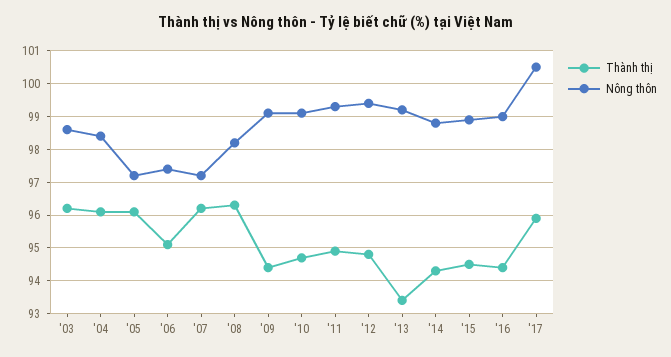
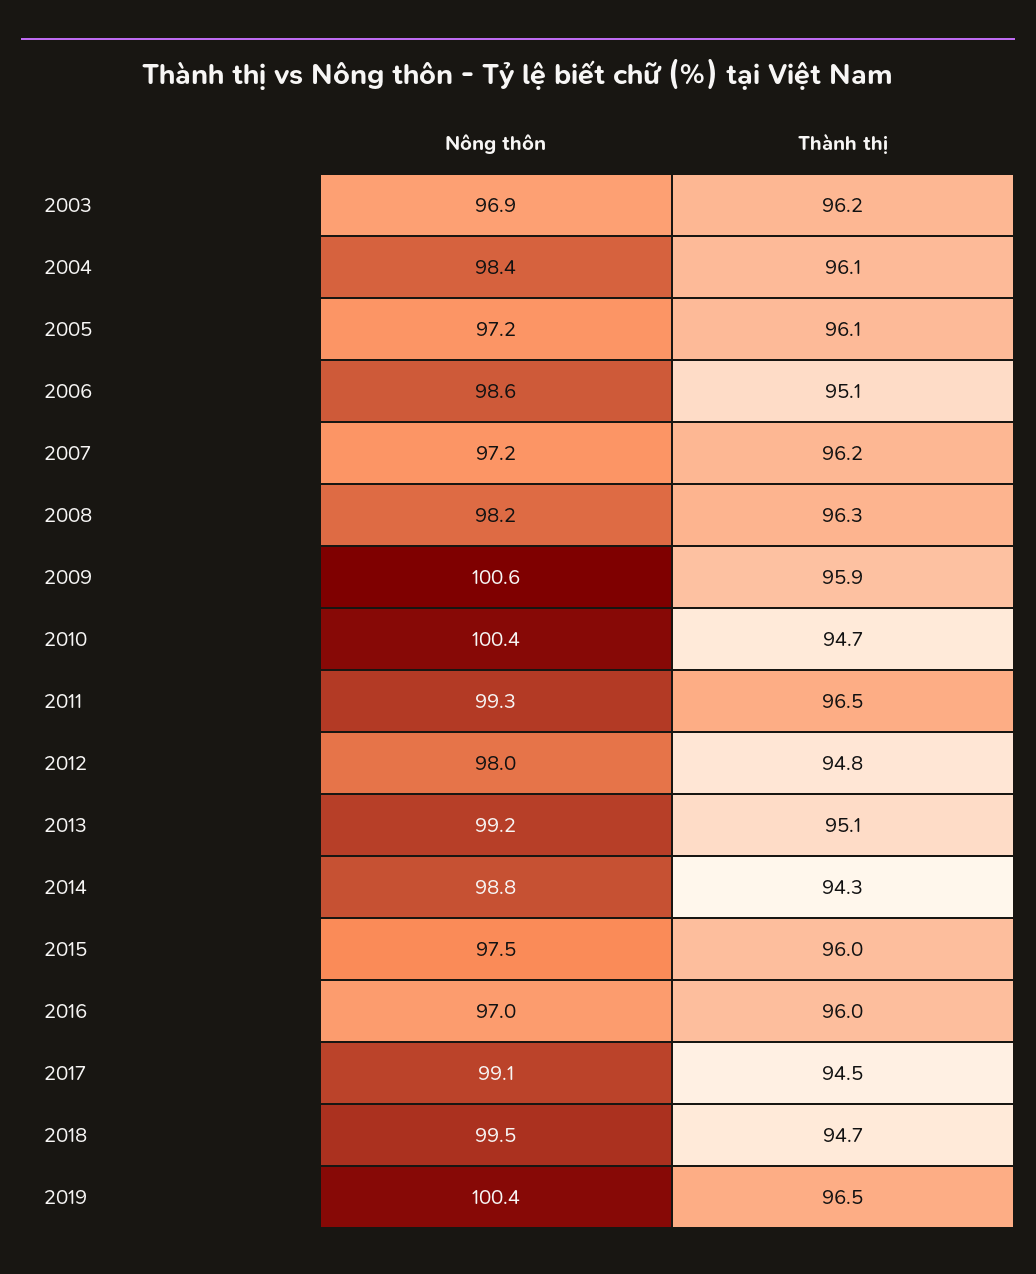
Nông thôn, '03: 98.5 -> 96.9
Nông thôn, '06: 97.5 -> 98.6
Thành thị, '09: 94.5 -> 95.9
Nông thôn, '09: 99 -> 100.6
Nông thôn, '10: 99 -> 100.4
Thành thị, '11: 95 -> 96.5
Nông thôn, '12: 99.5 -> 98
Thành thị, '13: 93.5 -> 95.1
Thành thị, '15: 94.5 -> 96
Nông thôn, '15: 99 -> 97.5
Thành thị, '16: 94.5 -> 96
Nông thôn, '16: 99 -> 97
Thành thị, '17: 96 -> 94.5
Nông thôn, '17: 100.5 -> 99.1
Nông thôn, 2018: none -> 99.5
Thành thị, 2018: none -> 94.7
Nông thôn, 2019: none -> 100.4
Thành thị, 2019: none -> 96.5

